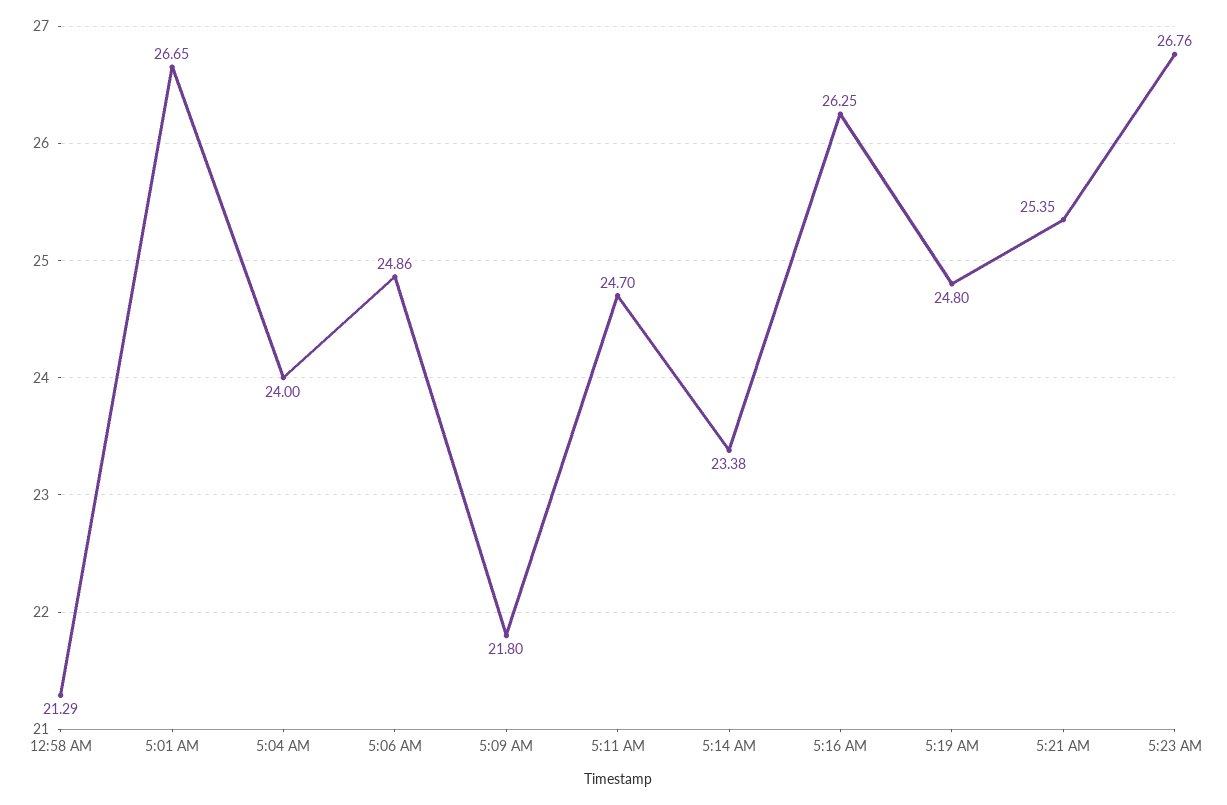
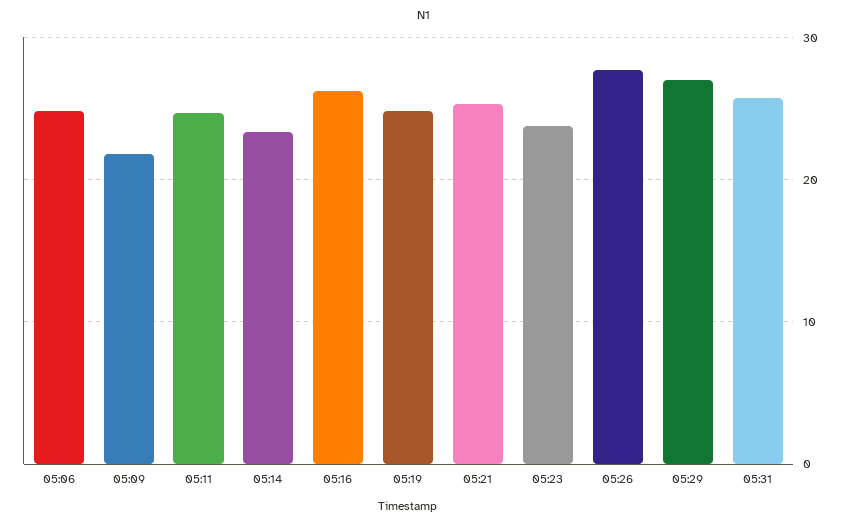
12:58 AM: 21.29 -> none
5:01 AM: 26.65 -> none
5:04 AM: 24 -> none
5:23 AM: 26.76 -> 24
05:26: none -> 28
05:29: none -> 27
05:31: none -> 26

